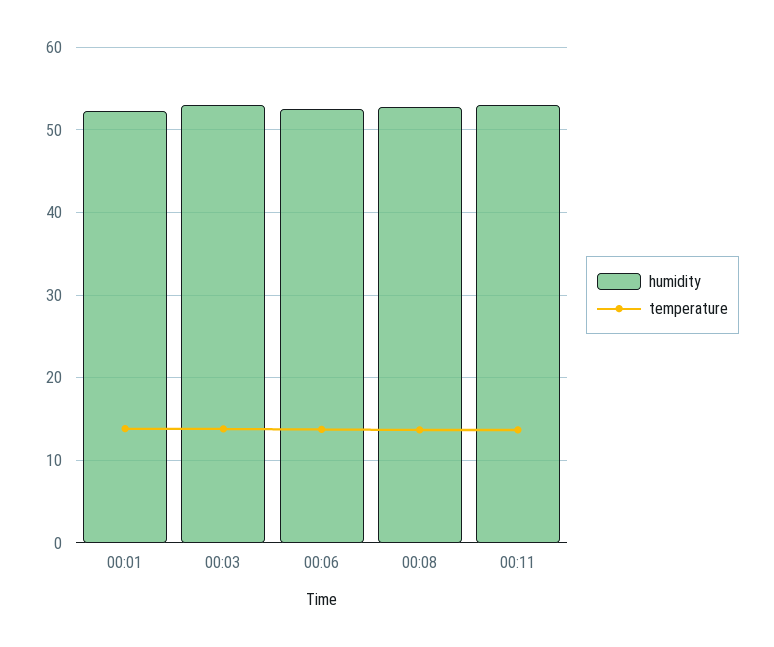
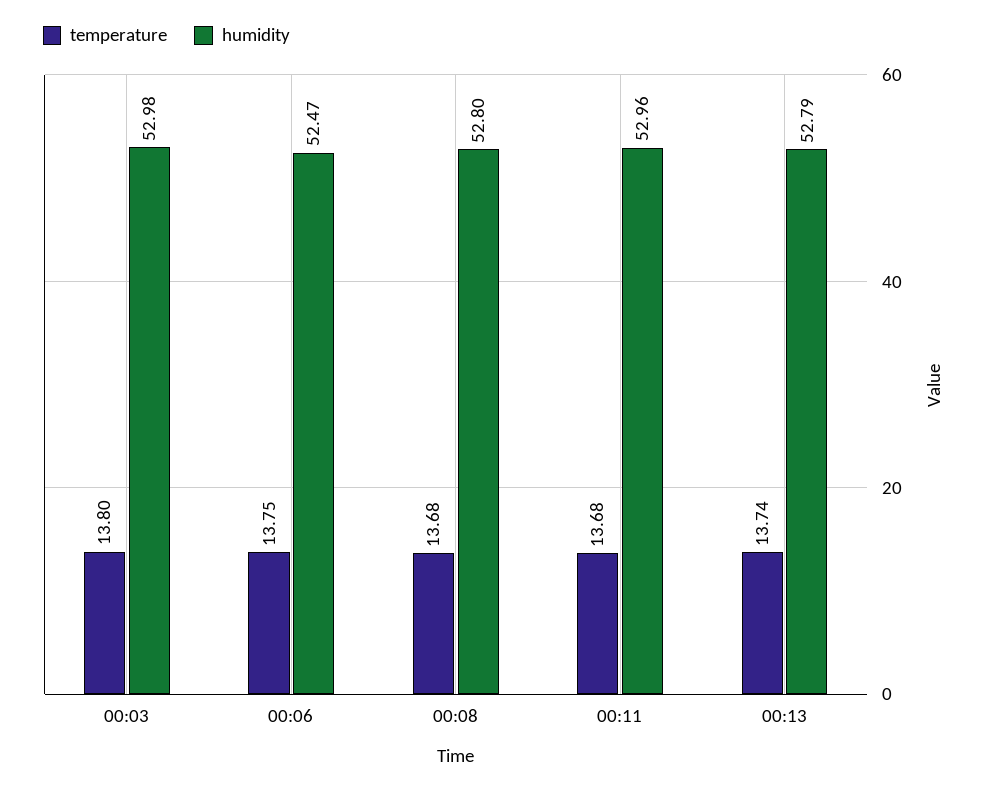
humidity, 00:01: 52 -> none
temperature, 00:01: 14 -> none
temperature, 00:13: none -> 13.74
humidity, 00:13: none -> 52.79

